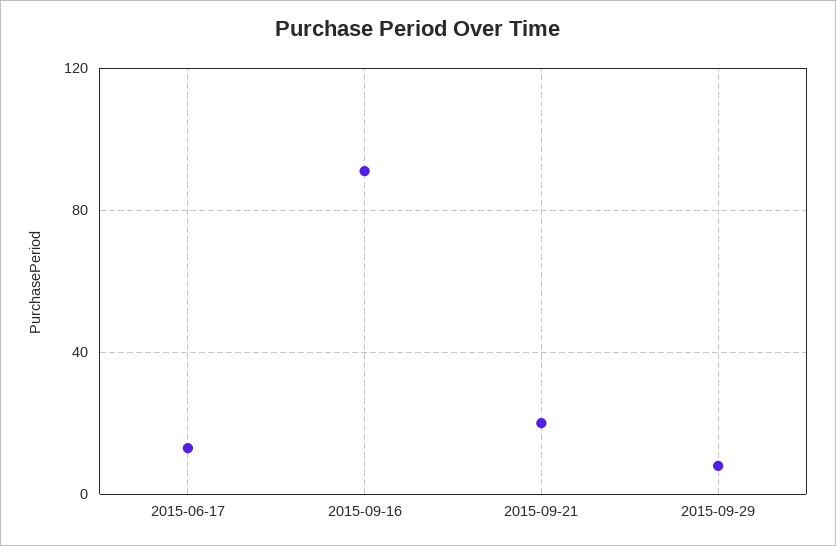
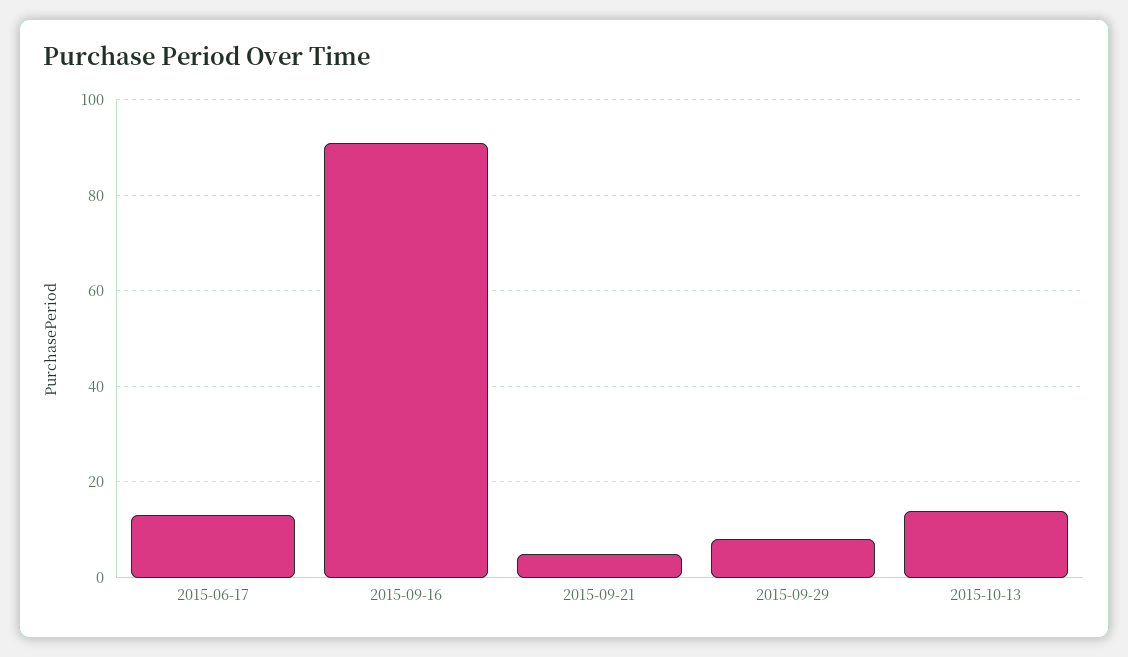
2015-09-21: 20 -> 5
2015-10-13: none -> 15

